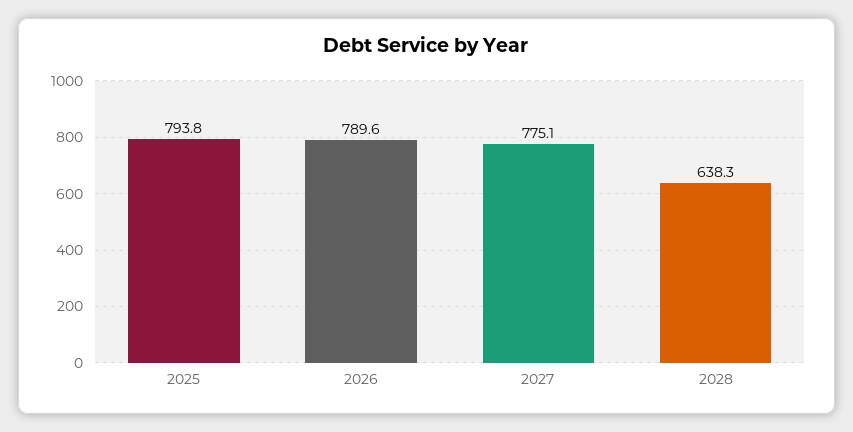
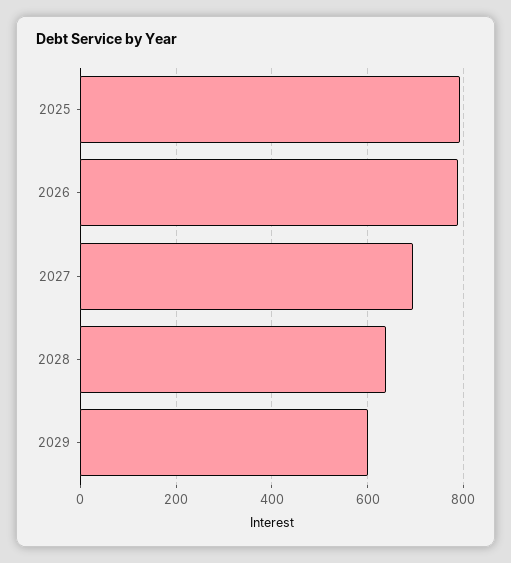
2027: 775.1 -> 700
2029: none -> 600

